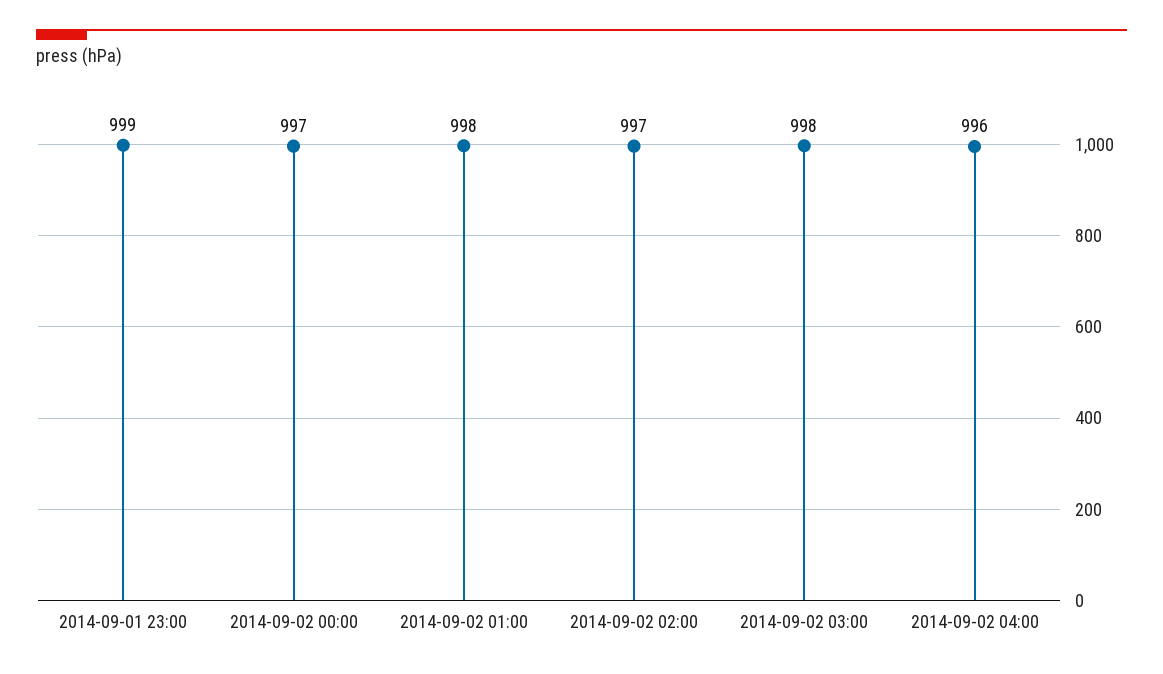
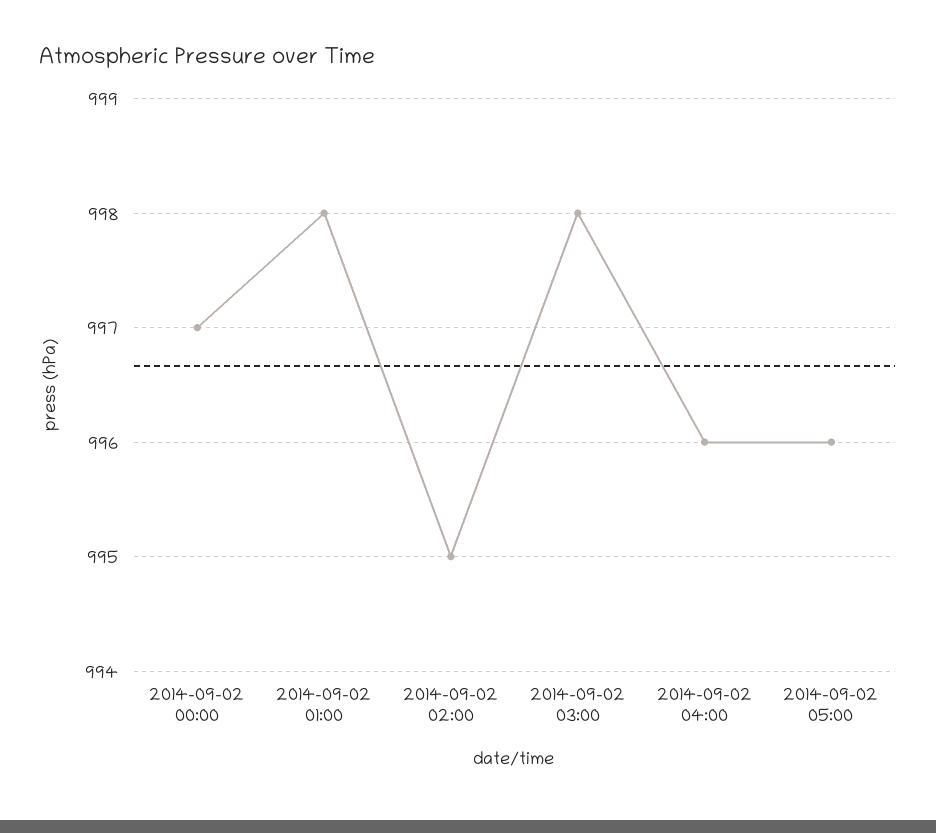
2014-09-01 23:00: 999 -> none
2014-09-02 02:00: 997 -> 995
2014-09-02 05:00: none -> 996

